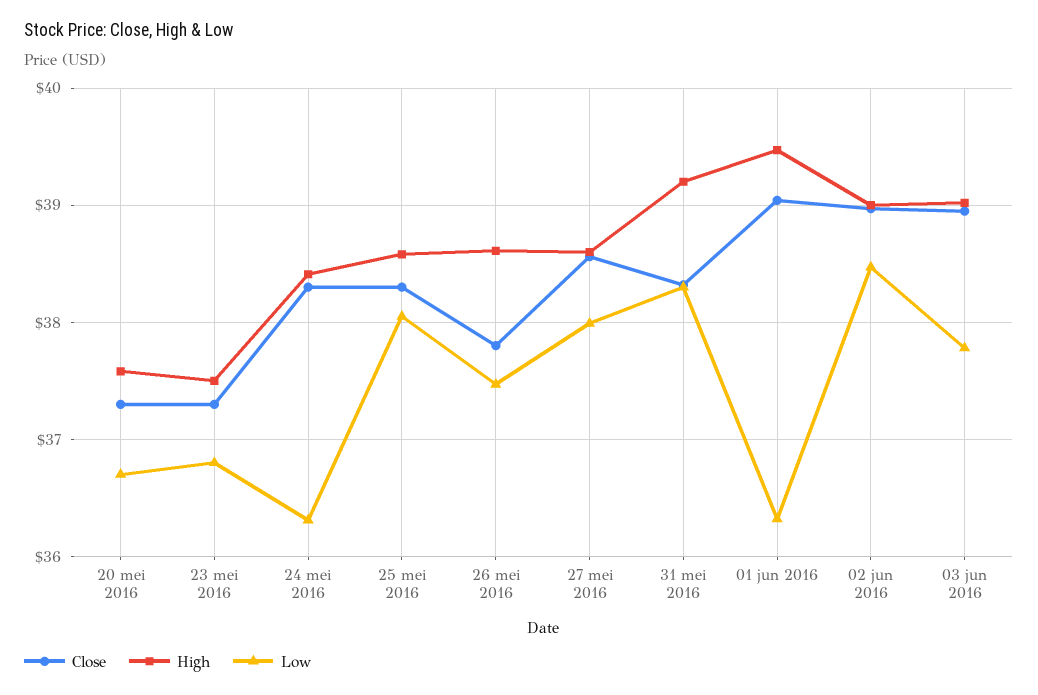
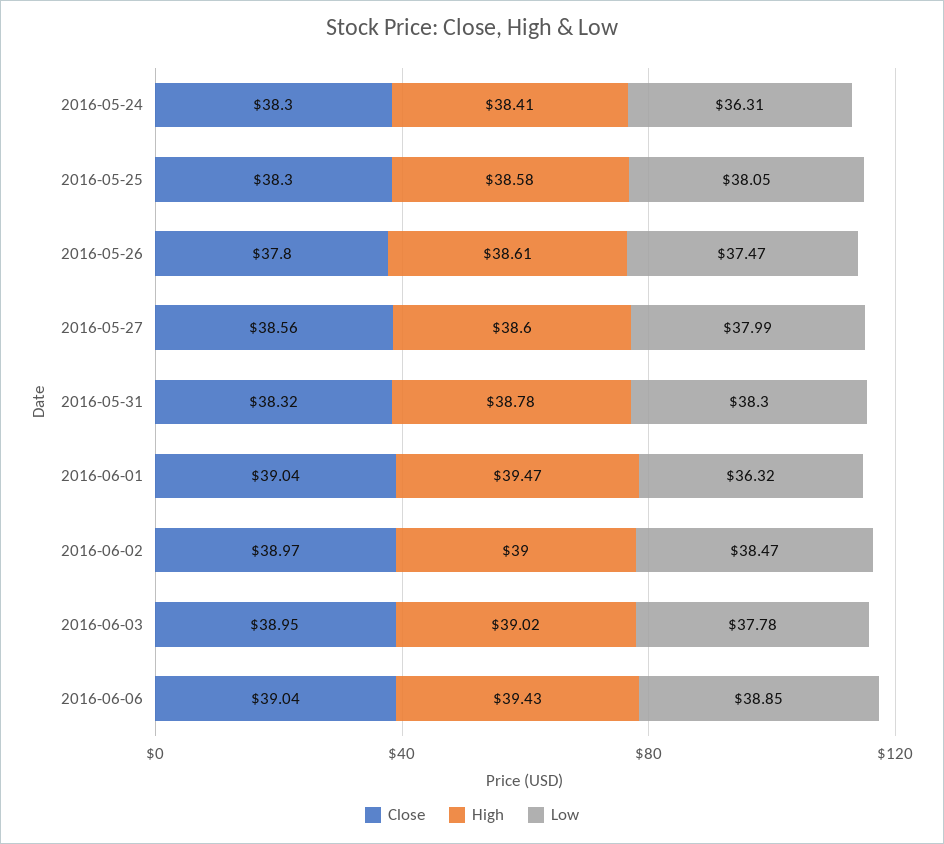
Close, 20 mei 2016: 37.3 -> none
High, 20 mei 2016: 37.6 -> none
Low, 20 mei 2016: 36.7 -> none
Close, 23 mei 2016: 37.3 -> none
High, 23 mei 2016: 37.5 -> none
Low, 23 mei 2016: 36.8 -> none
High, 31 mei 2016: 39.2 -> 38.78
Close, 2016-06-06: none -> 39.04
High, 2016-06-06: none -> 39.43
Low, 2016-06-06: none -> 38.85

